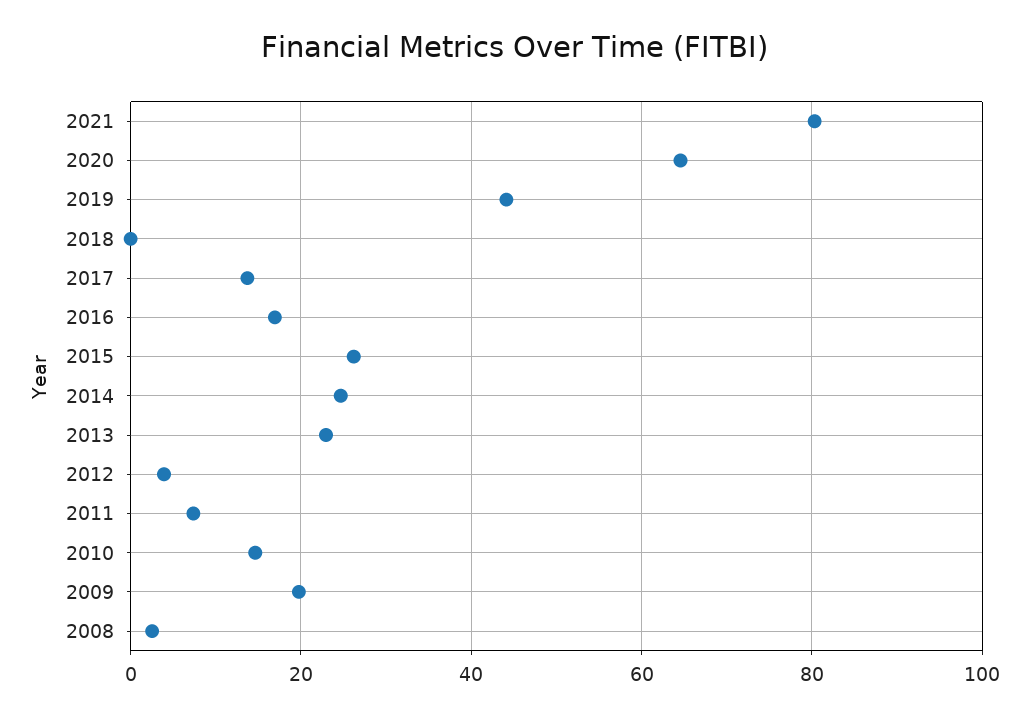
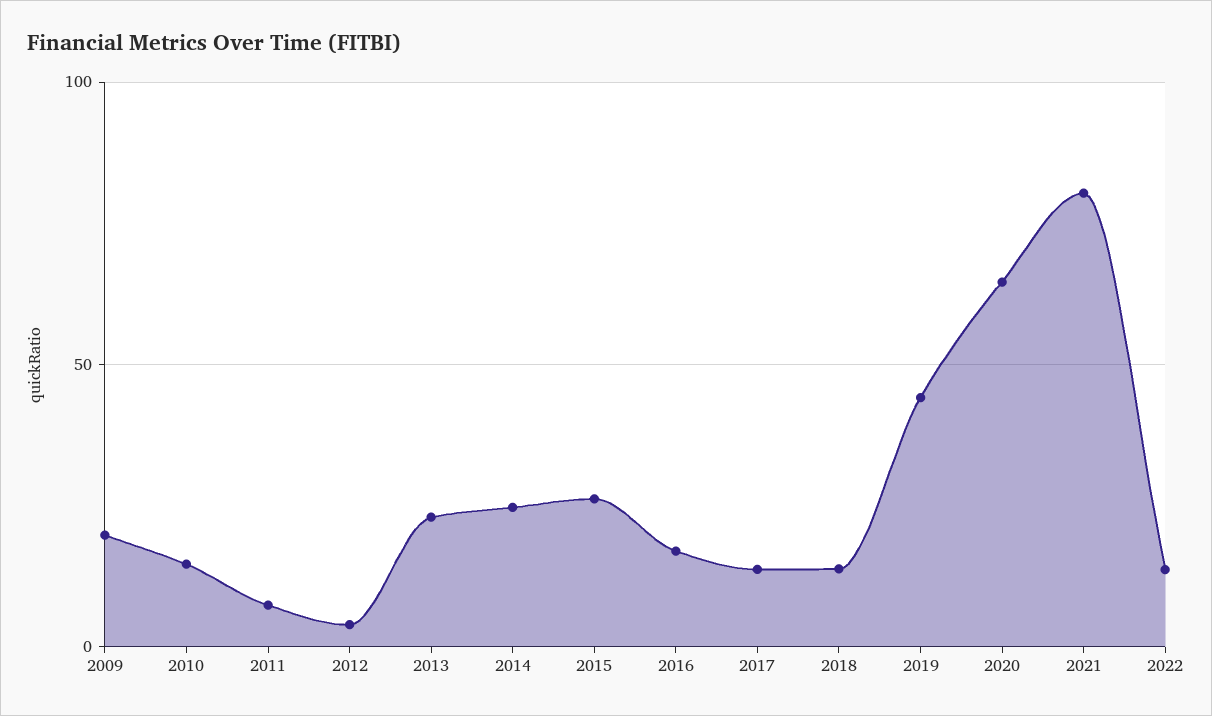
2018: 0 -> 15
2008: 2 -> none
2022: none -> 15

